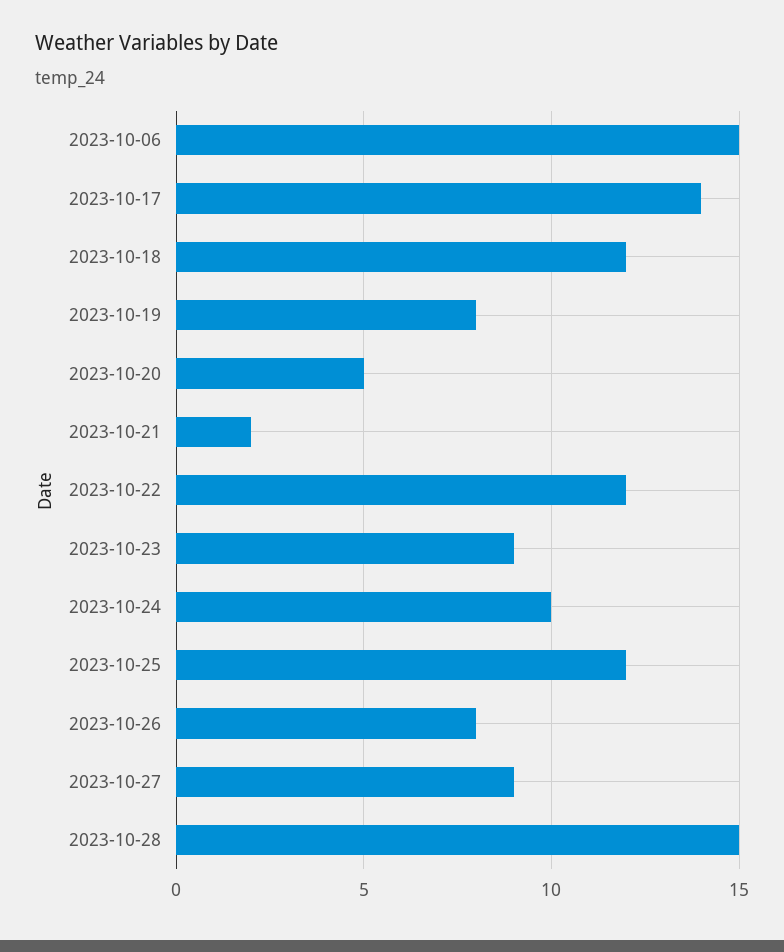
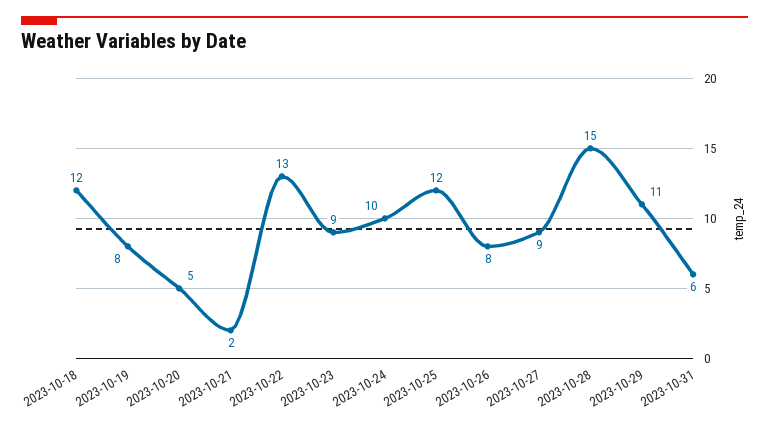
2023-10-06: 15 -> none
2023-10-17: 14 -> none
2023-10-22: 12 -> 13
2023-10-29: none -> 11
2023-10-31: none -> 6

